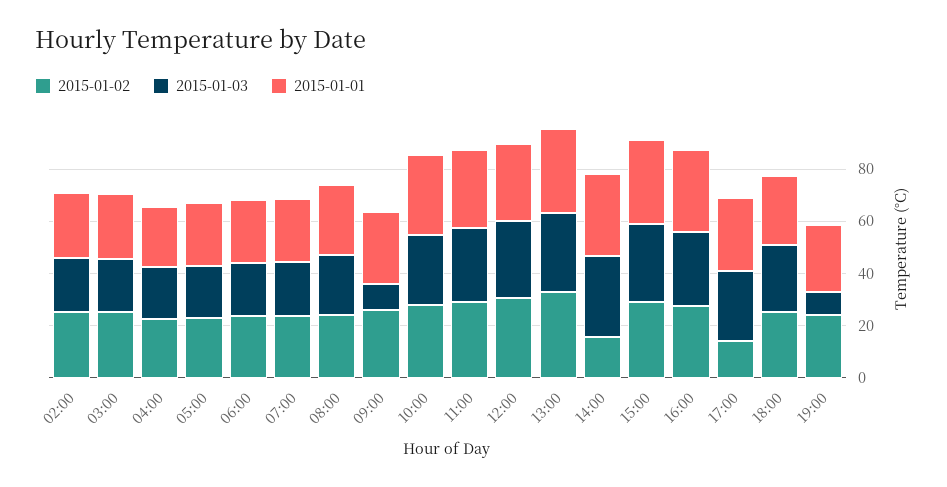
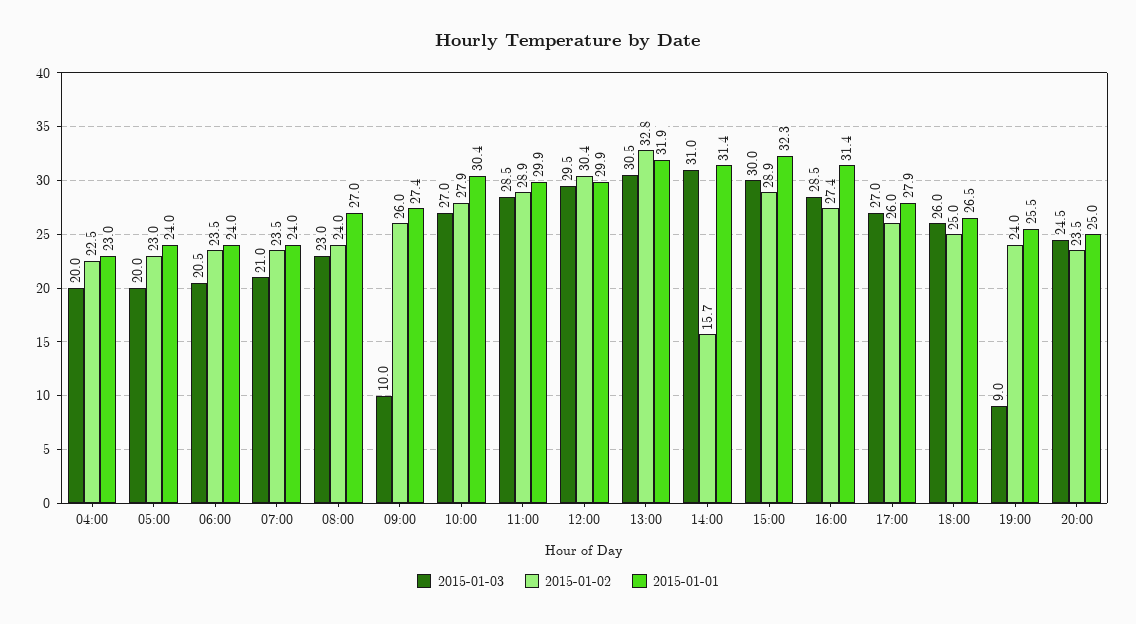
2015-01-02, 02:00: 25 -> none
2015-01-03, 02:00: 20 -> none
2015-01-01, 02:00: 25 -> none
2015-01-02, 03:00: 25 -> none
2015-01-03, 03:00: 20 -> none
2015-01-01, 03:00: 25 -> none
2015-01-02, 17:00: 15 -> 26
2015-01-03, 20:00: none -> 24.5
2015-01-02, 20:00: none -> 23.5
2015-01-01, 20:00: none -> 25

